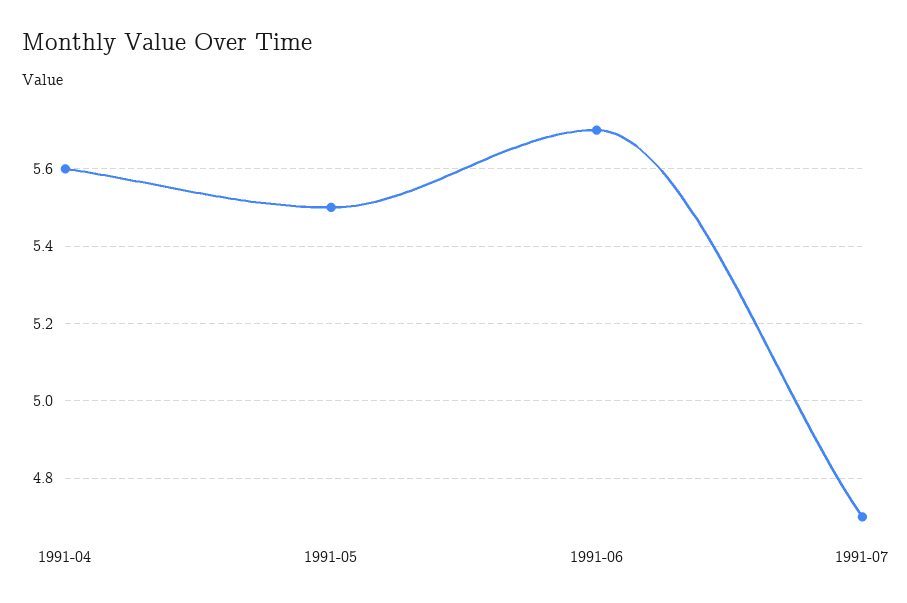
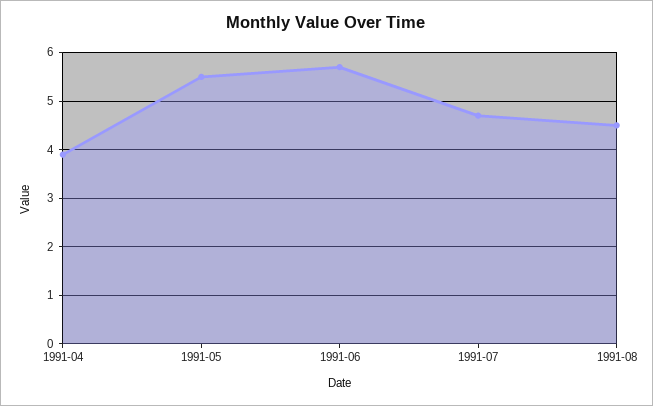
1991-04: 5.6 -> 4
1991-08: none -> 4.5

